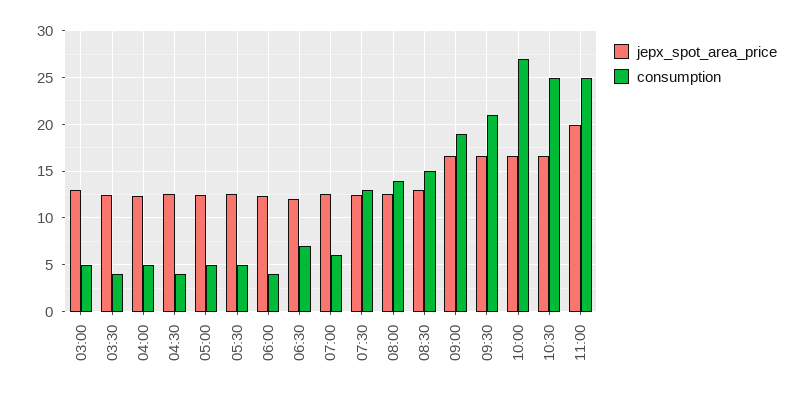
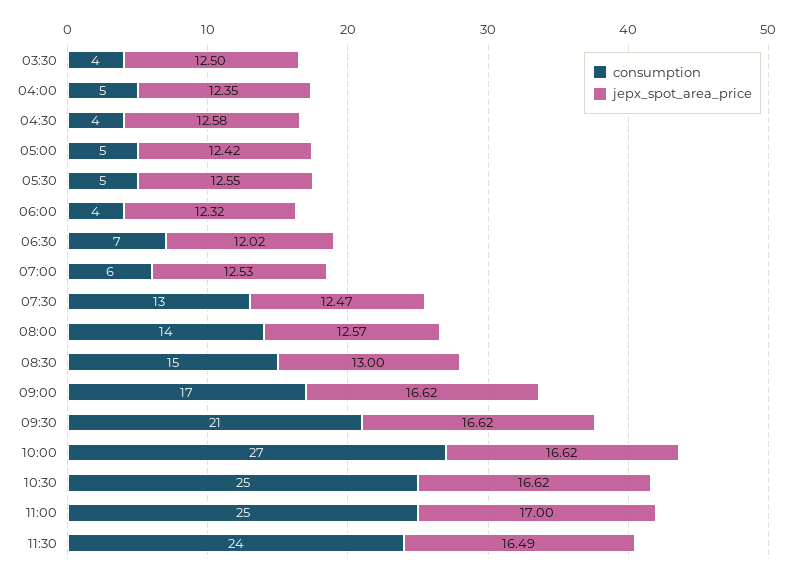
jepx_spot_area_price, 03:00: 13 -> none
consumption, 03:00: 5 -> none
consumption, 09:00: 19 -> 17
jepx_spot_area_price, 11:00: 20 -> 17
consumption, 11:30: none -> 24
jepx_spot_area_price, 11:30: none -> 16.49

